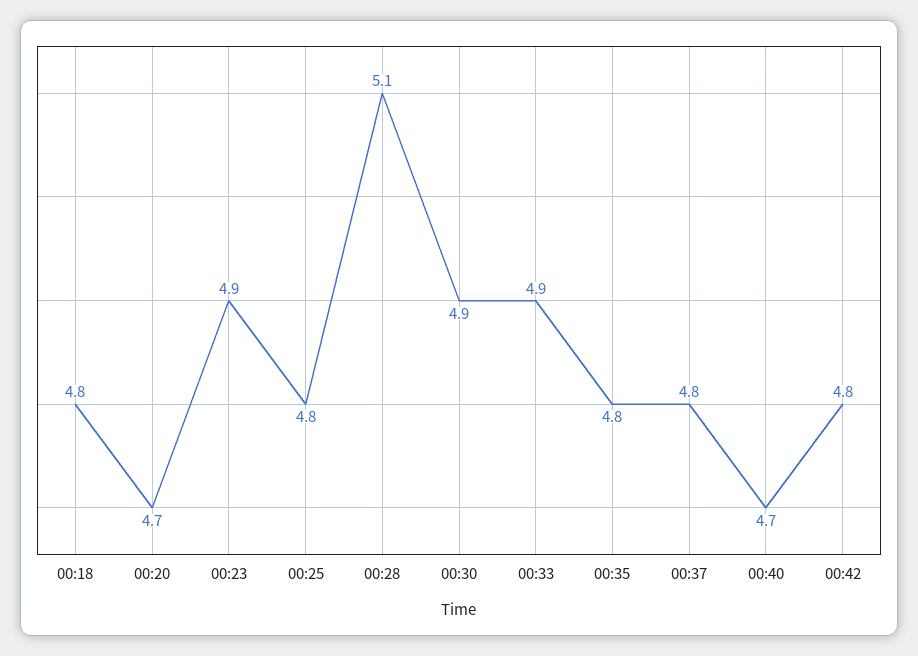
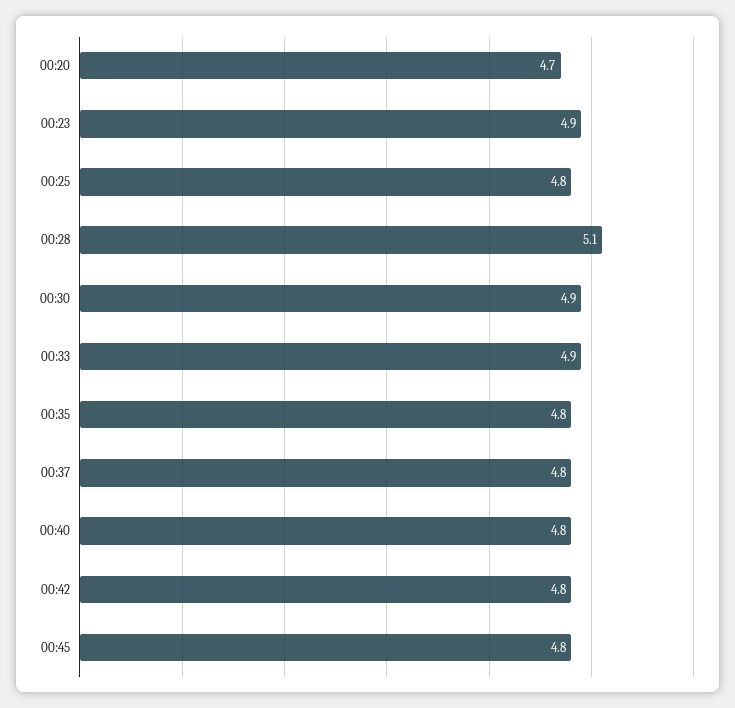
00:18: 4.8 -> none
00:40: 4.7 -> 4.8
00:45: none -> 4.8

